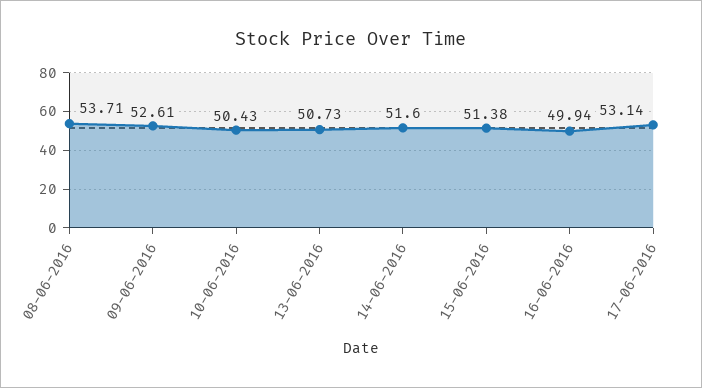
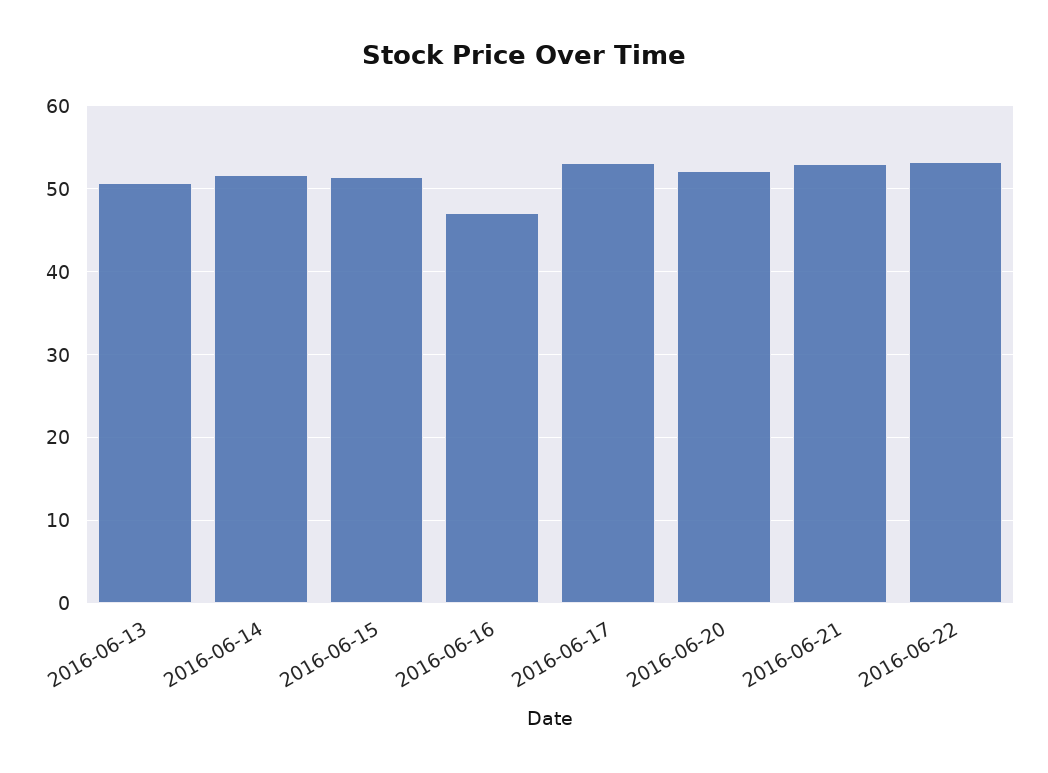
08-06-2016: 53.71 -> none
09-06-2016: 52.61 -> none
10-06-2016: 50.43 -> none
16-06-2016: 49.94 -> 47
2016-06-20: none -> 52
2016-06-21: none -> 53
2016-06-22: none -> 53

